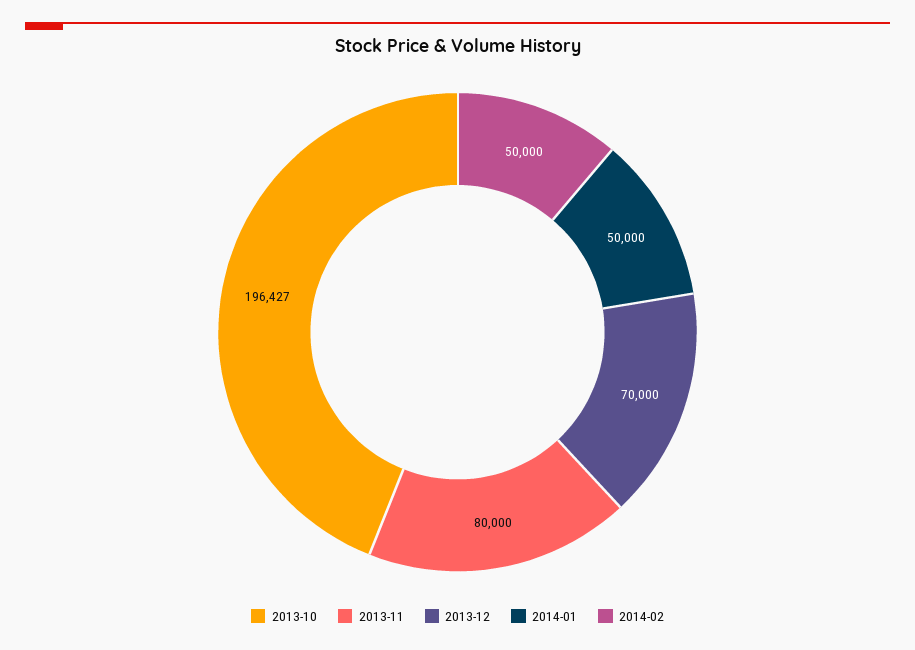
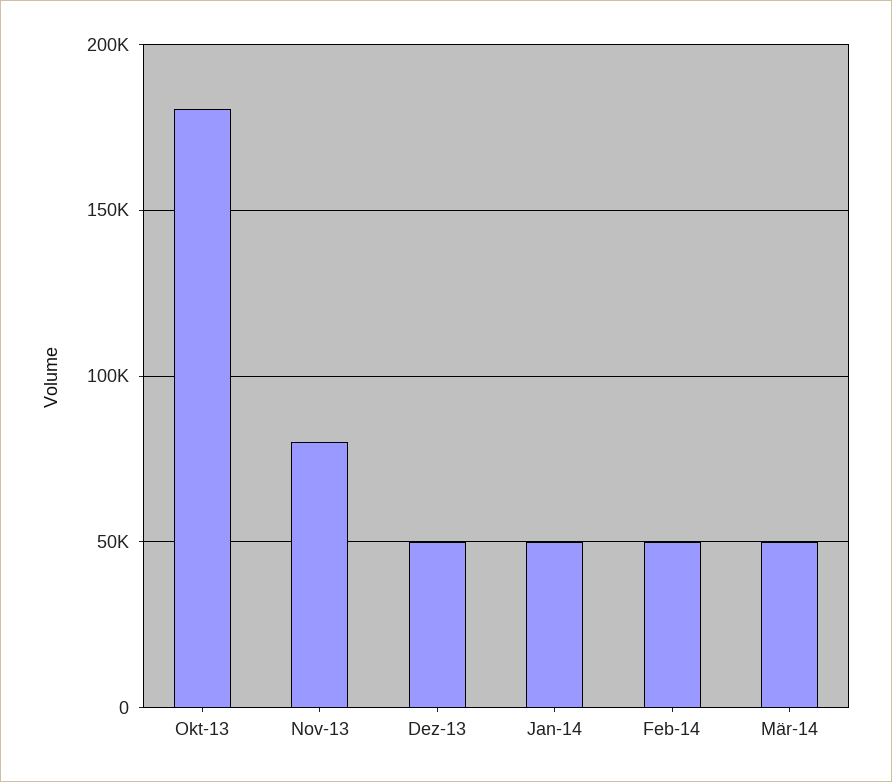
2013-10: 196427 -> 180000
2013-12: 70000 -> 50000
Mär-14: none -> 50000

